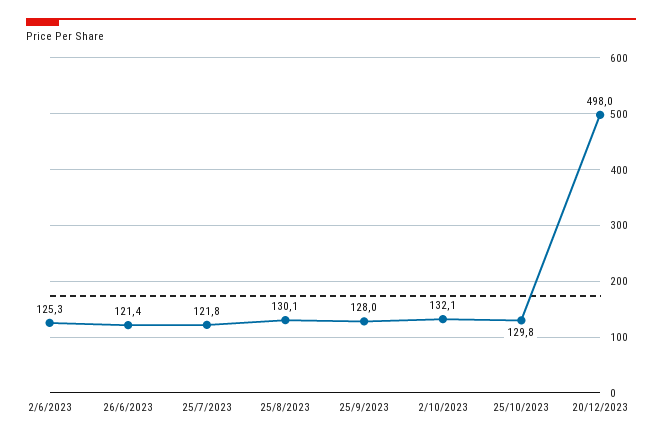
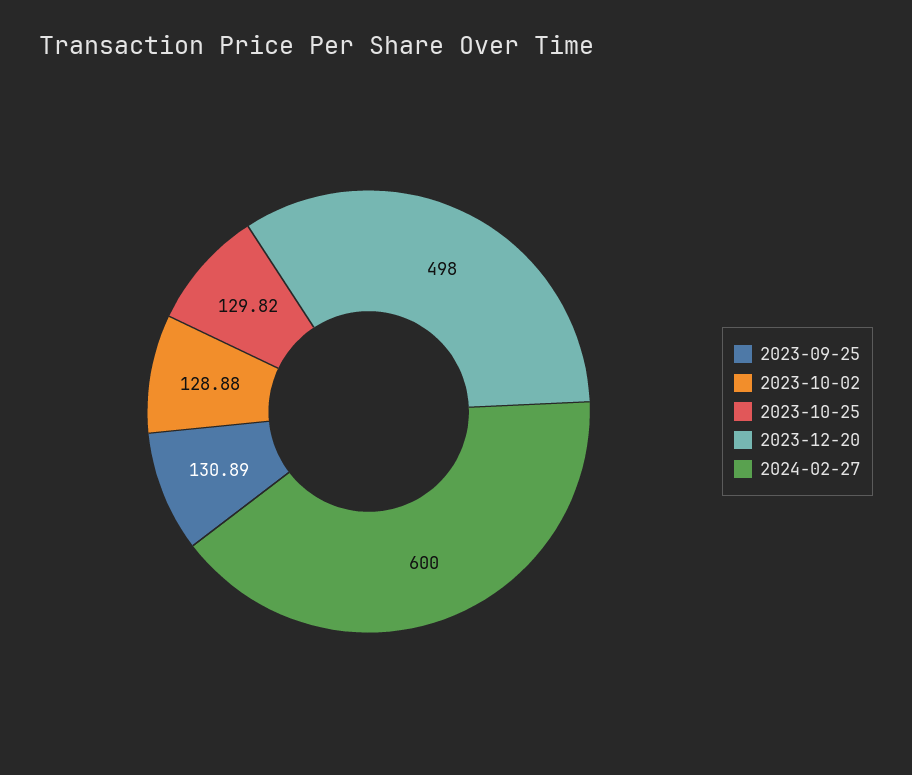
2/6/2023: 125.3 -> none
26/6/2023: 121.4 -> none
25/7/2023: 121.8 -> none
25/8/2023: 130.1 -> none
25/9/2023: 128 -> 130.89
2/10/2023: 132.1 -> 128.88
2024-02-27: none -> 600

